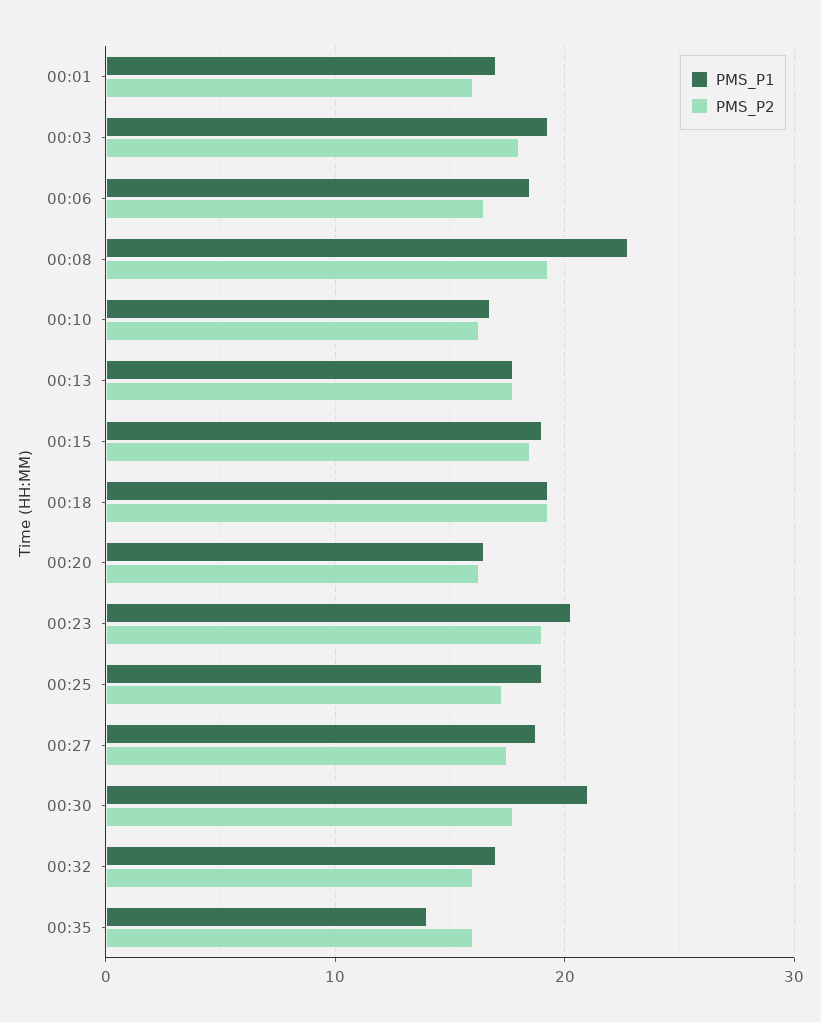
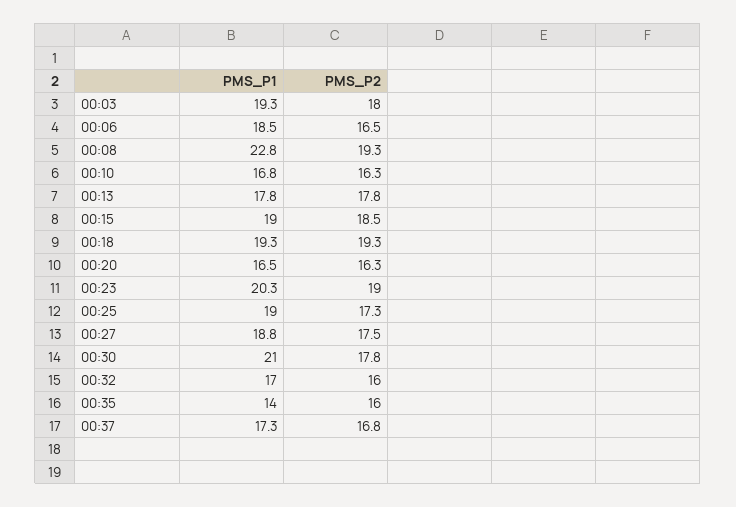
PMS_P1, 00:01: 17 -> none
PMS_P2, 00:01: 16 -> none
PMS_P1, 00:37: none -> 17.3
PMS_P2, 00:37: none -> 16.8

